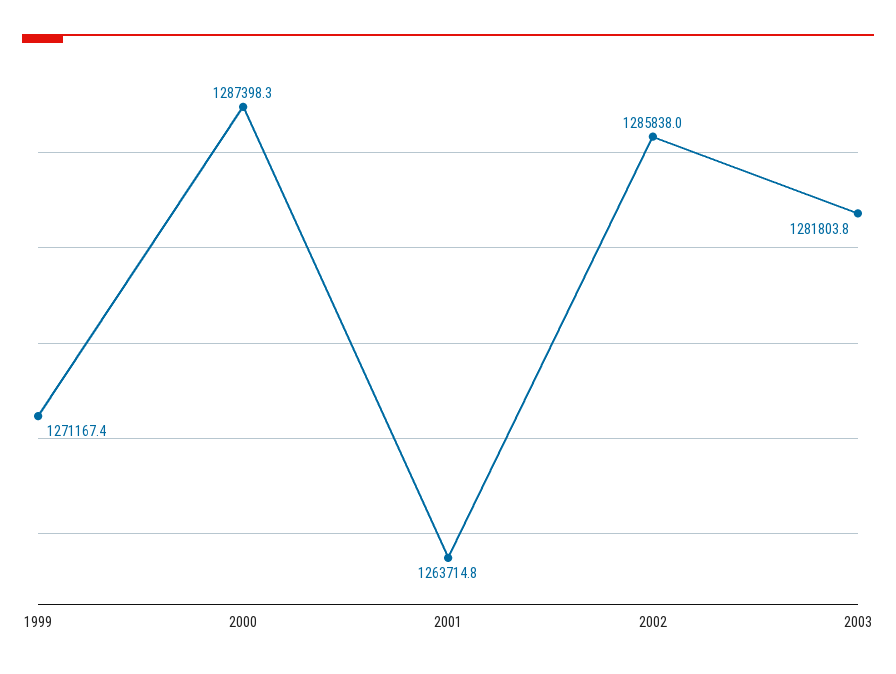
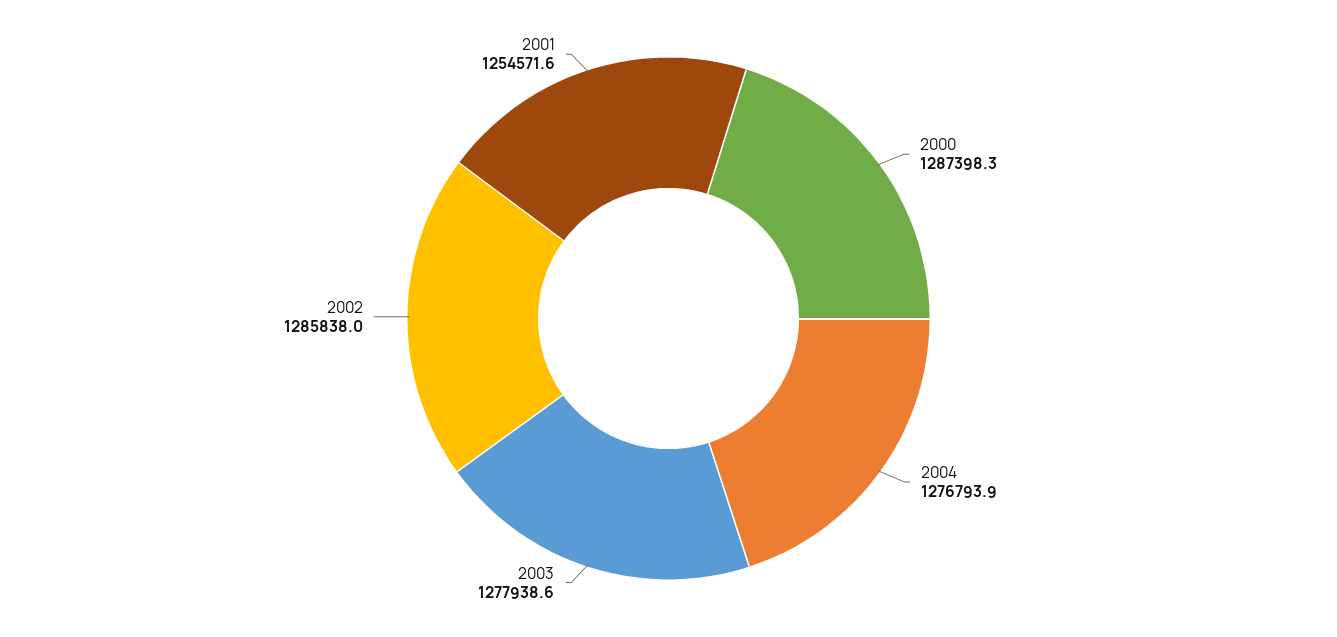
1999: 1271167.4 -> none
2001: 1263714.8 -> 1254571.6
2003: 1281803.8 -> 1277938.6
2004: none -> 1276793.9

